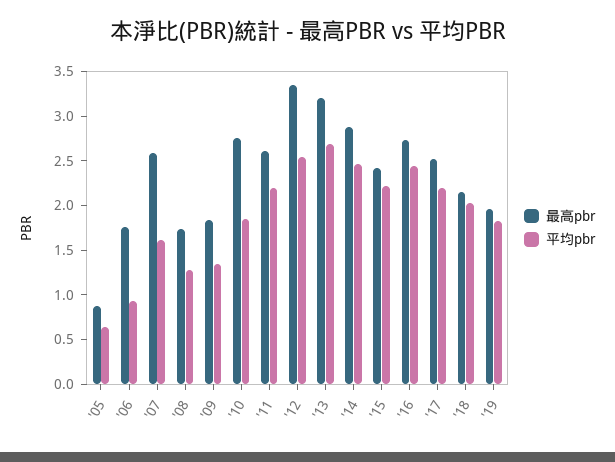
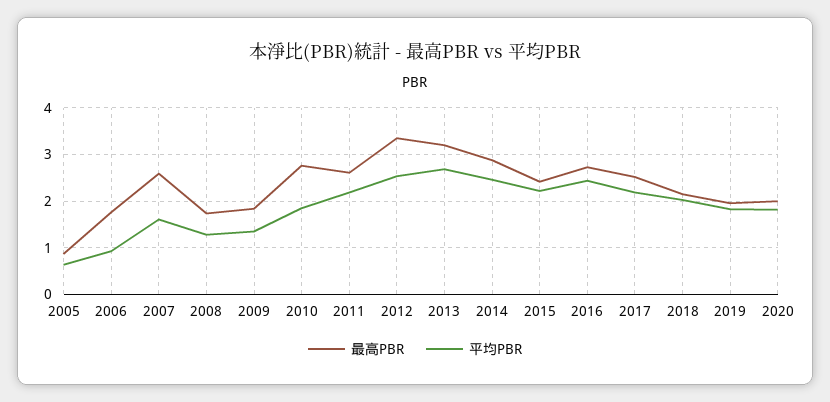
最高pbr, 2020: none -> 2
平均pbr, 2020: none -> 1.8

